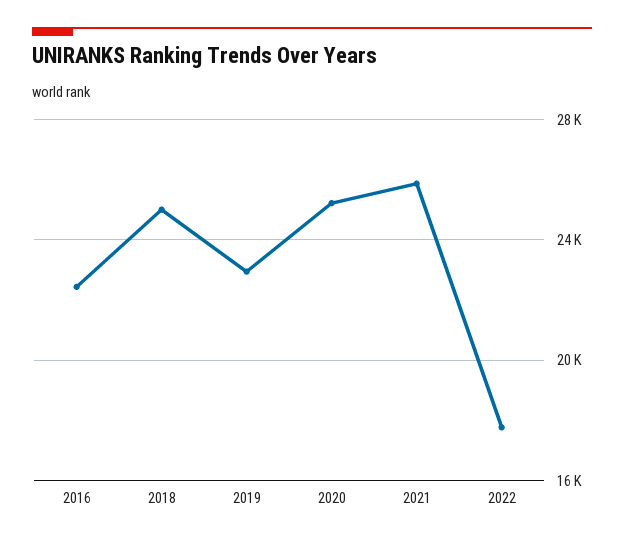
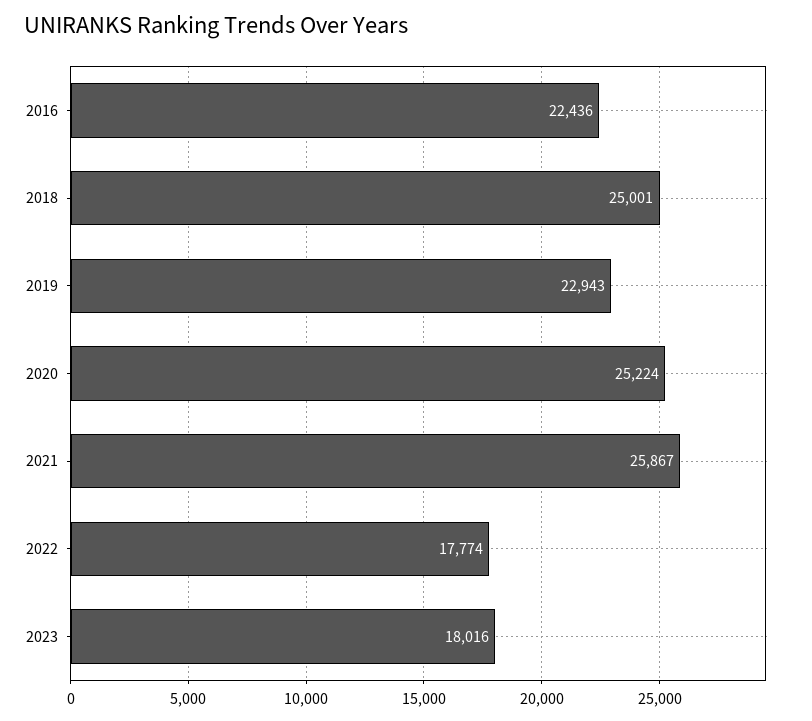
2023: none -> 18016

